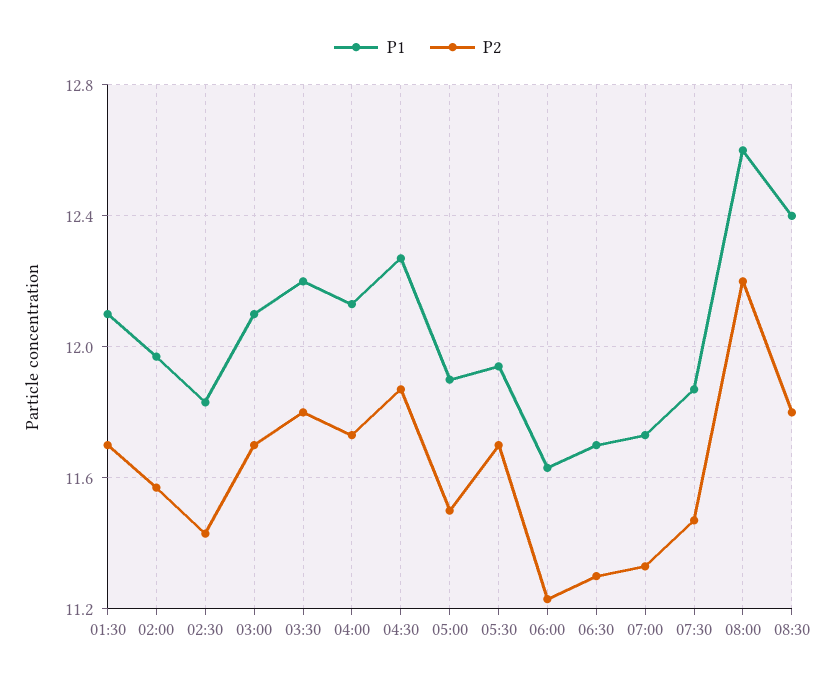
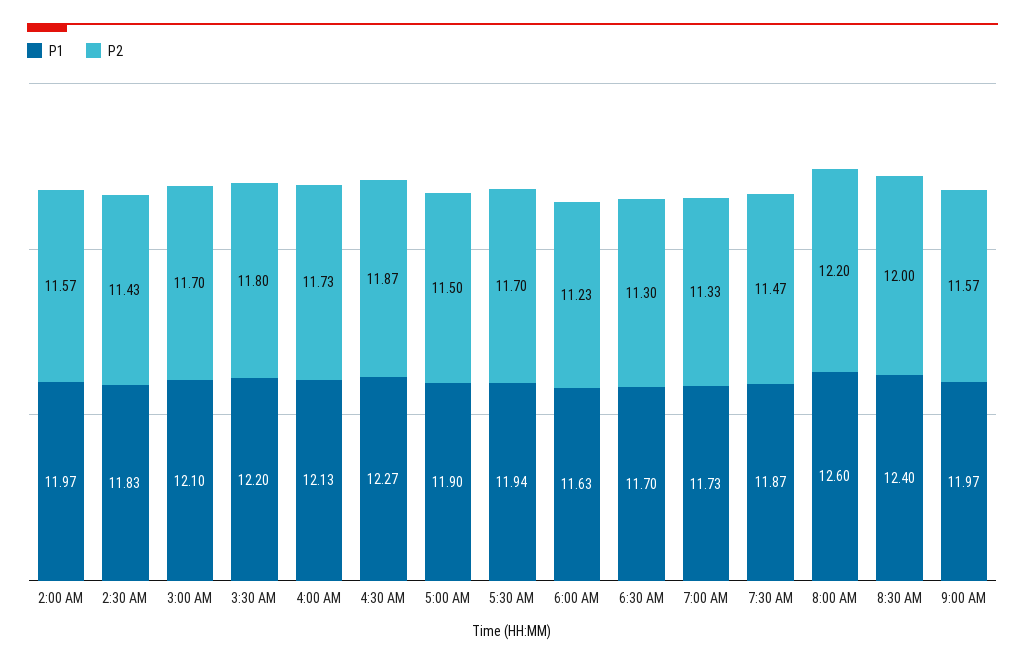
P1, 01:30: 12.1 -> none
P2, 01:30: 11.7 -> none
P2, 08:30: 11.8 -> 12
P1, 9:00 AM: none -> 11.97
P2, 9:00 AM: none -> 11.57

